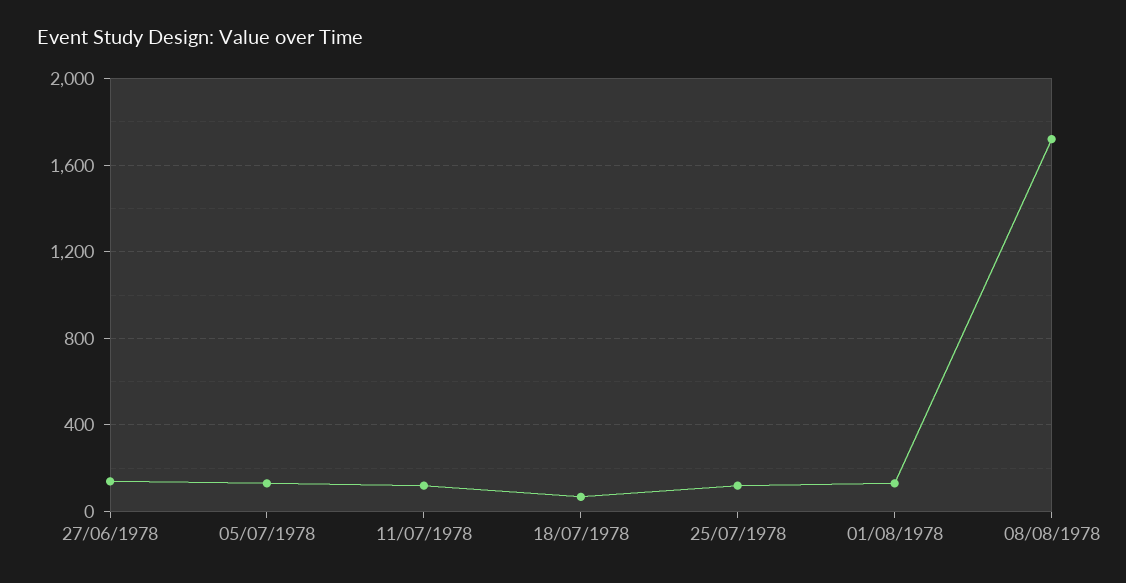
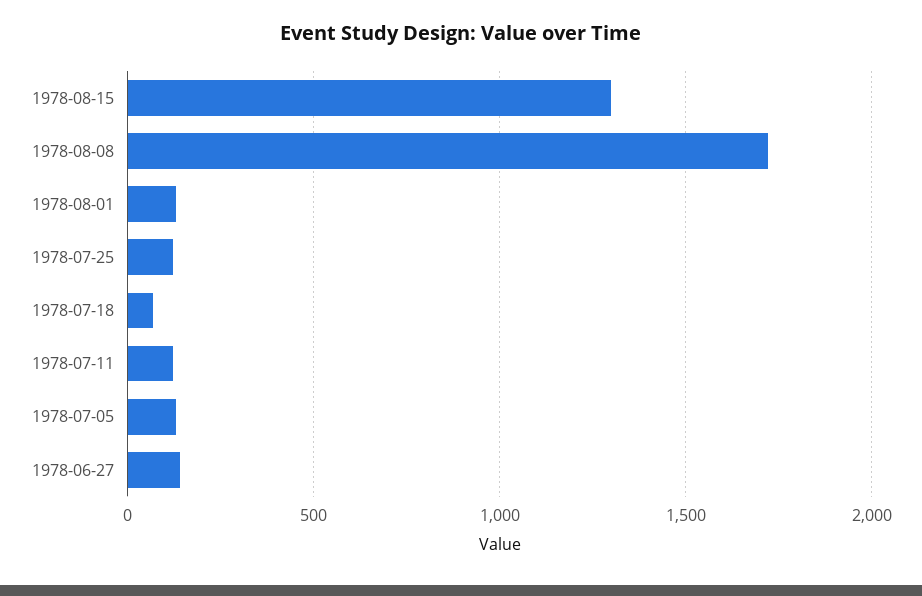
1978-08-15: none -> 1300

